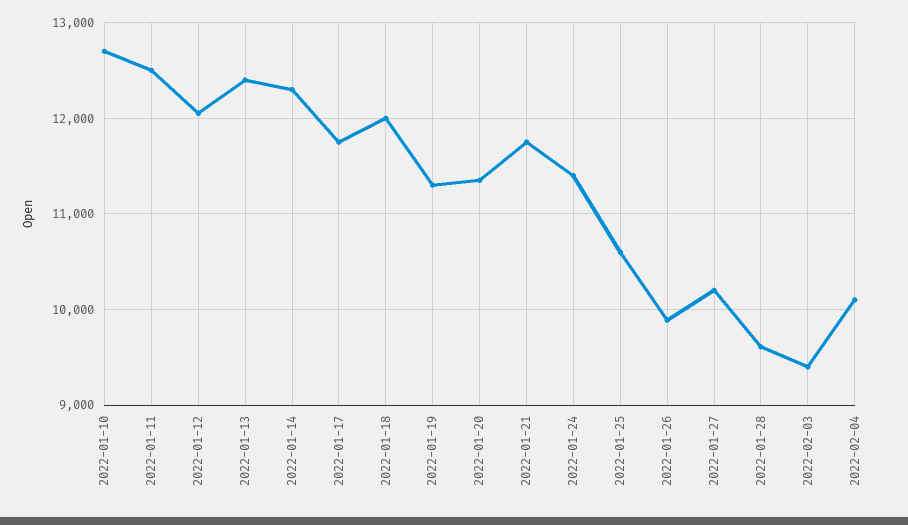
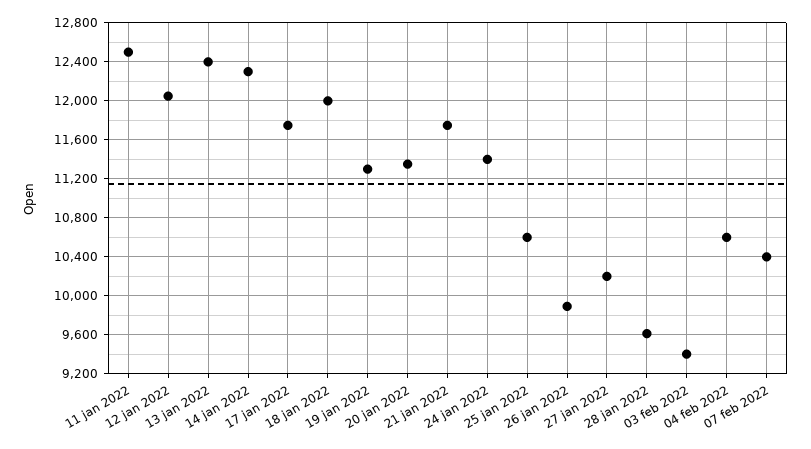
2022-01-10: 12700 -> none
2022-02-04: 10100 -> 10600
07 feb 2022: none -> 10400

